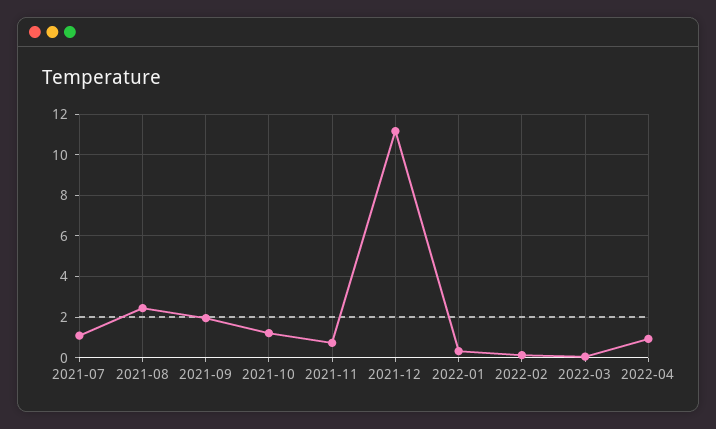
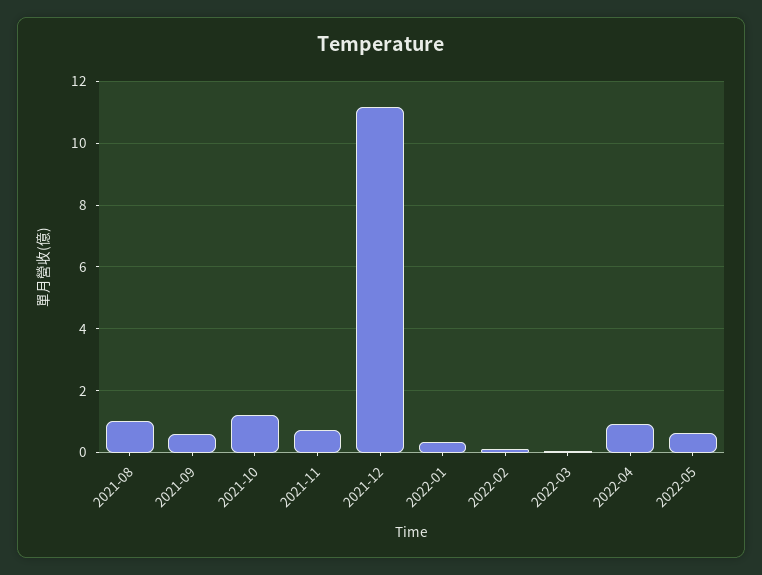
2021-07: 1 -> none
2021-08: 2.5 -> 1
2021-09: 2 -> 0.6
2022-05: none -> 0.6

